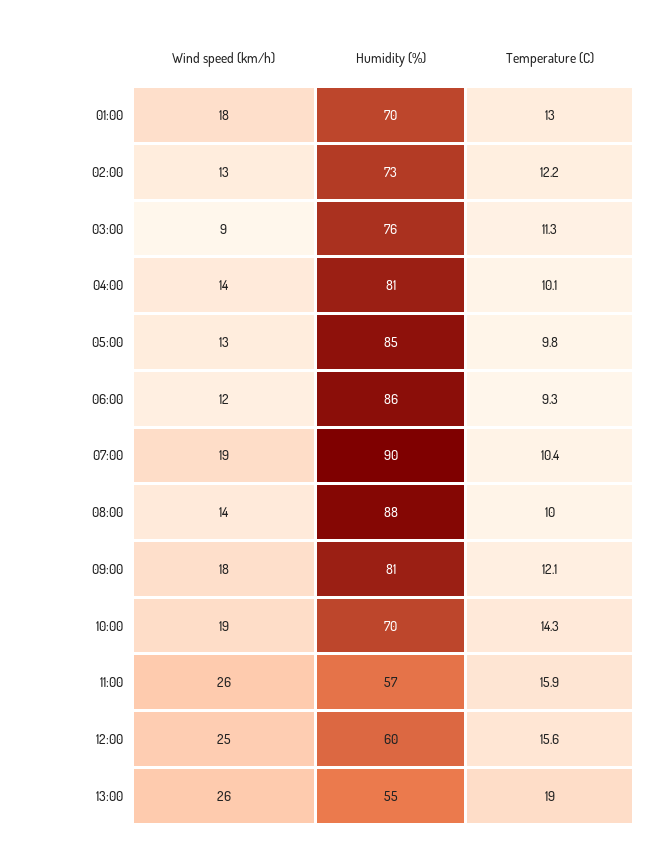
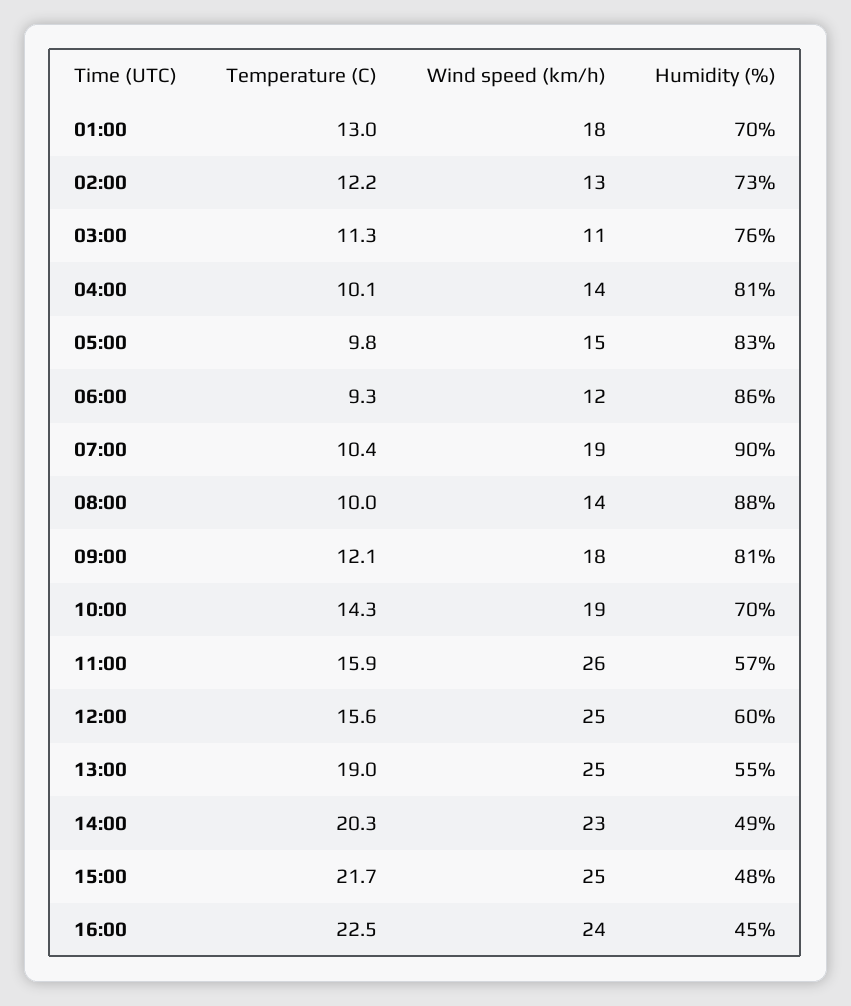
Wind speed (km/h), 03:00: 9 -> 11
Wind speed (km/h), 05:00: 13 -> 15
Humidity (%), 05:00: 85 -> 83
Wind speed (km/h), 13:00: 26 -> 25
Temperature (C), 14:00: none -> 20.3
Wind speed (km/h), 14:00: none -> 23
Humidity (%), 14:00: none -> 49
Temperature (C), 15:00: none -> 21.7
Wind speed (km/h), 15:00: none -> 25
Humidity (%), 15:00: none -> 48
Temperature (C), 16:00: none -> 22.5
Wind speed (km/h), 16:00: none -> 24
Humidity (%), 16:00: none -> 45

